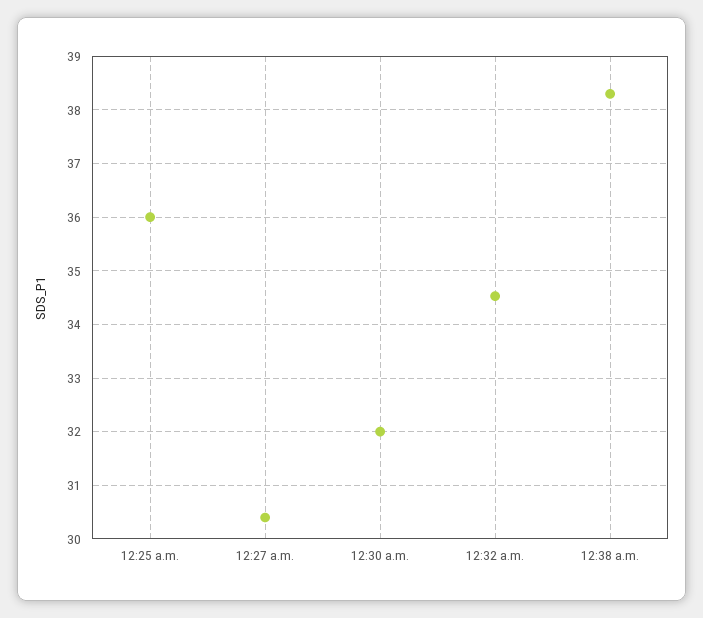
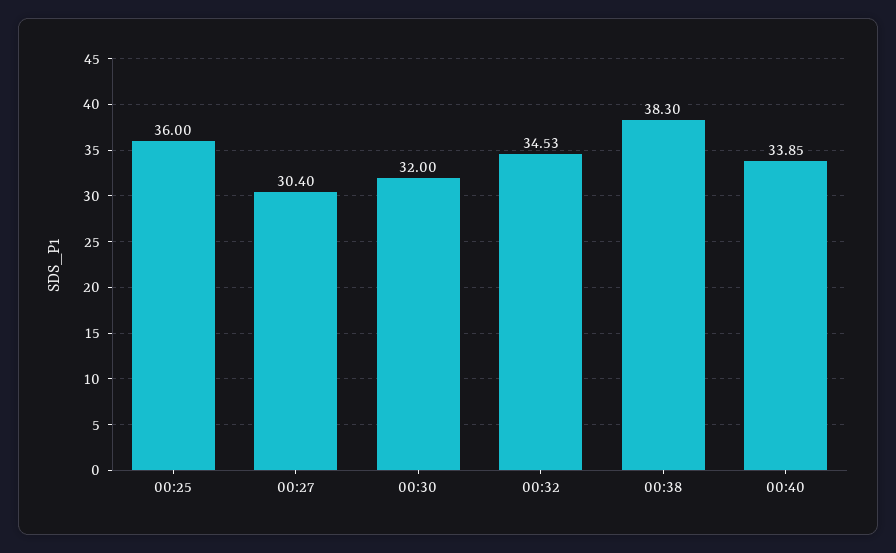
00:40: none -> 33.85

